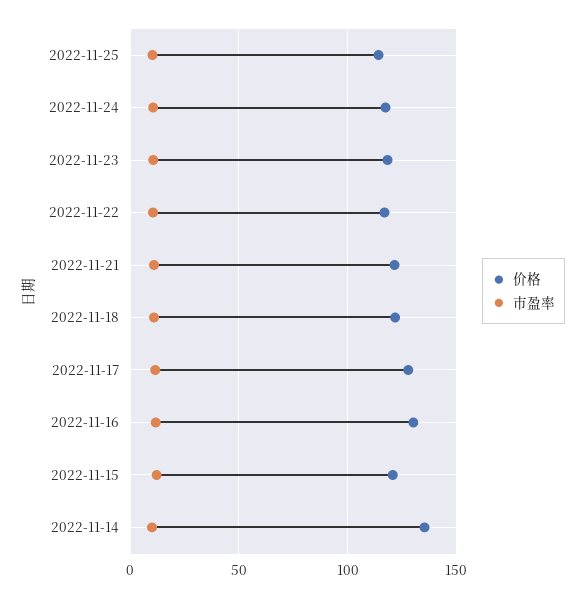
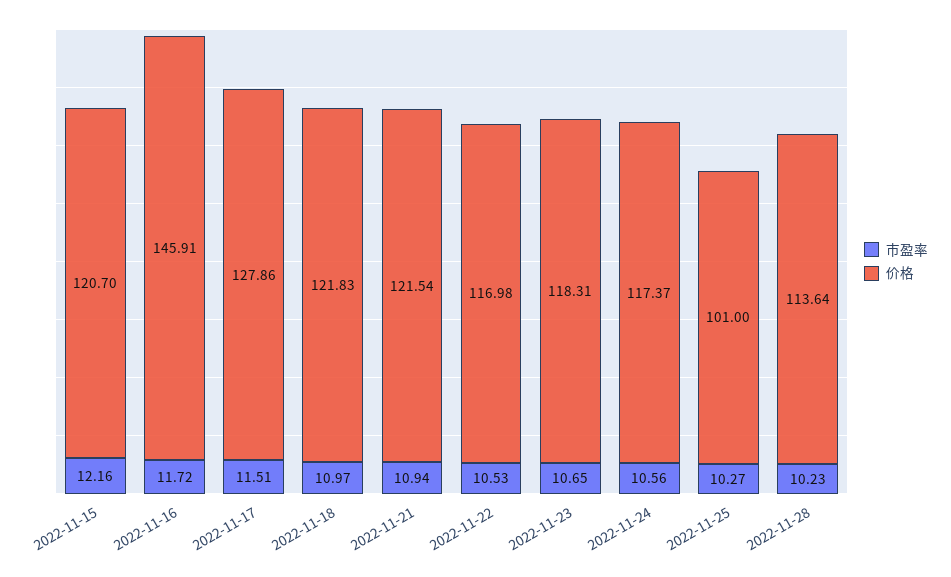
价格, 2022-11-25: 115 -> 101
价格, 2022-11-16: 130 -> 145.91
价格, 2022-11-14: 135 -> none
市盈率, 2022-11-14: 10 -> none
市盈率, 2022-11-28: none -> 10.23
价格, 2022-11-28: none -> 113.64

